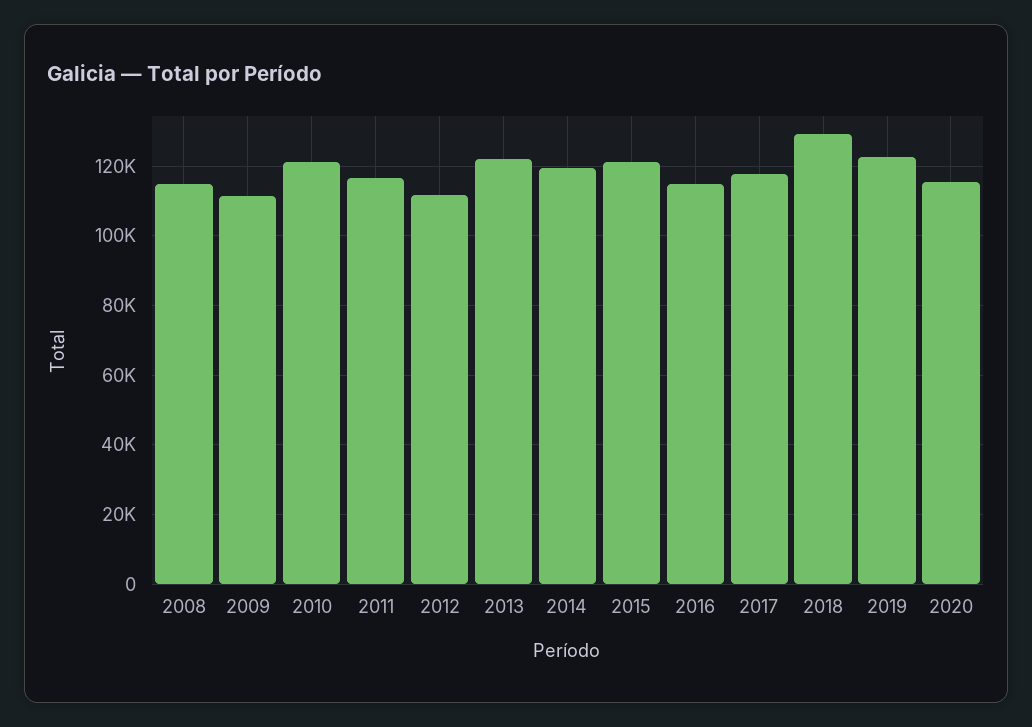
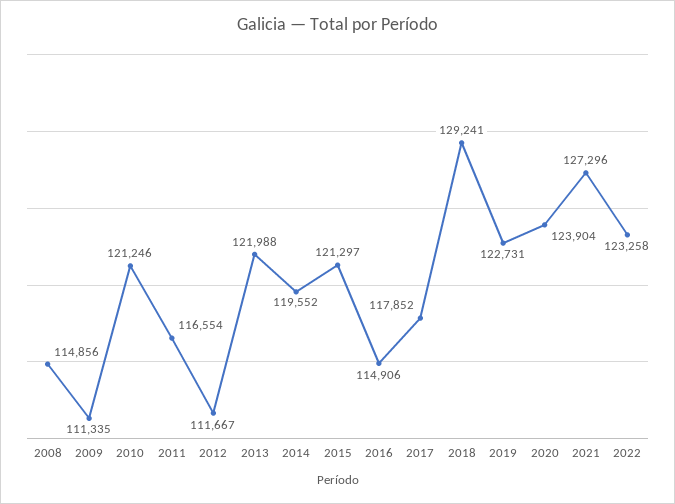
2020: 116000 -> 123904
2021: none -> 127296
2022: none -> 123258

